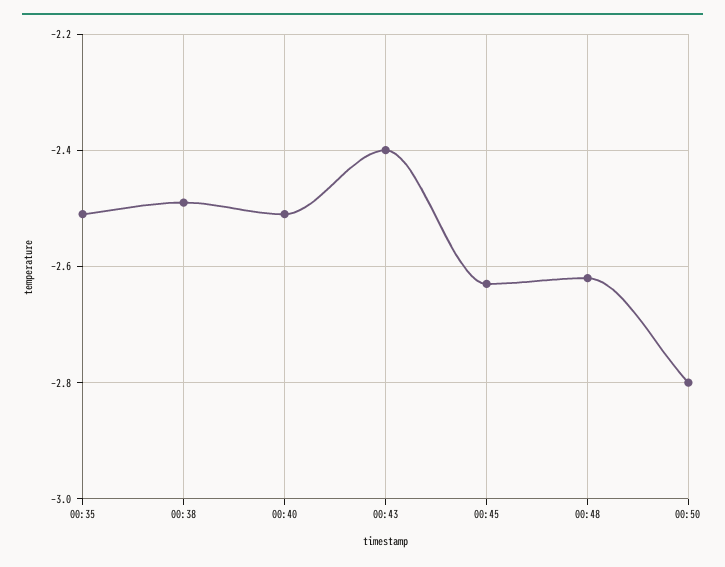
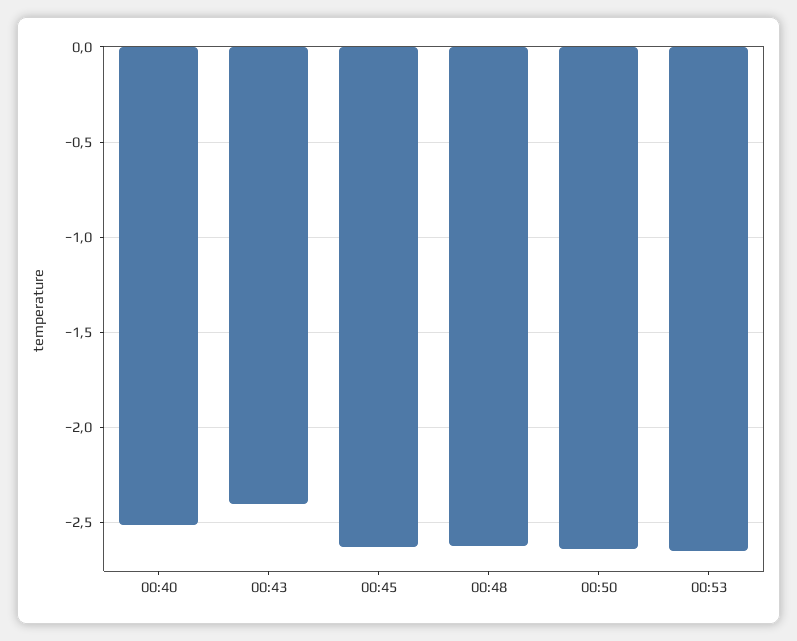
00:35: -2.5 -> none
00:38: -2.5 -> none
00:50: -2.8 -> -2.65
00:53: none -> -2.65

